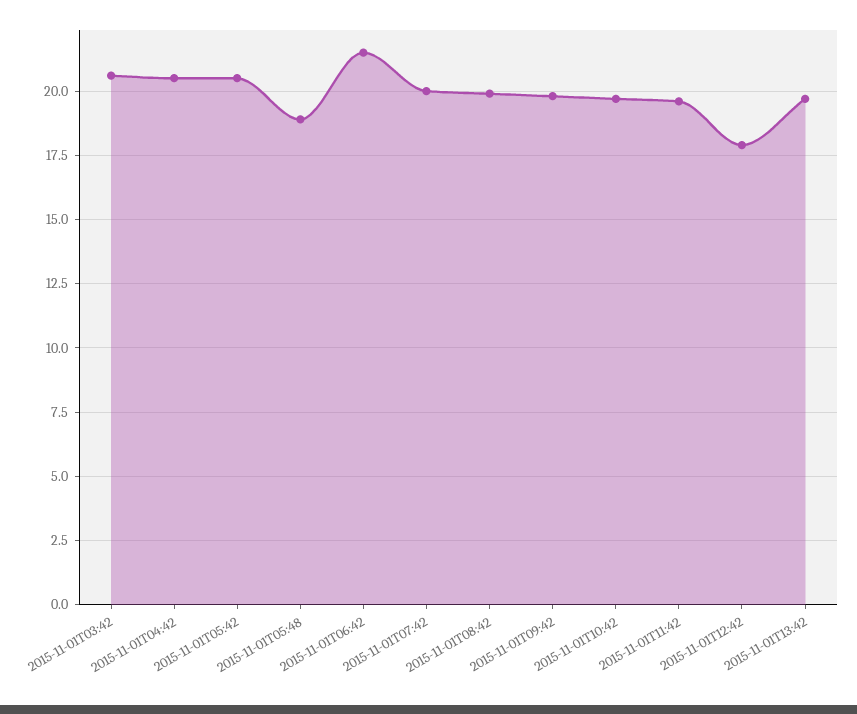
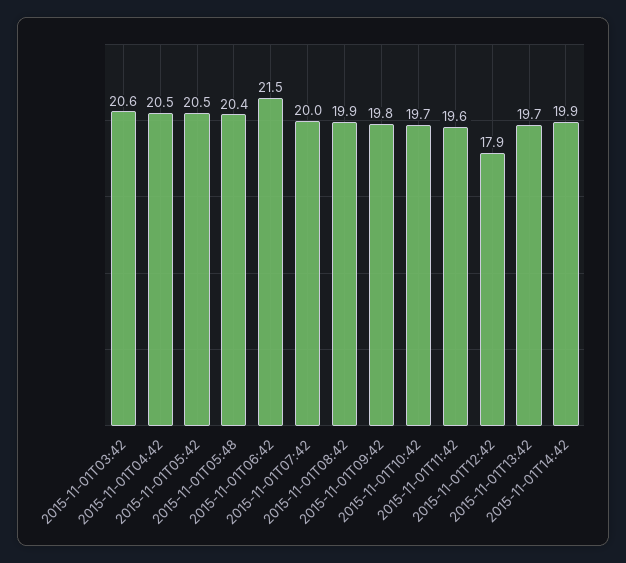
2015-11-01T05:48: 19 -> 20.4
2015-11-01T14:42: none -> 19.9

